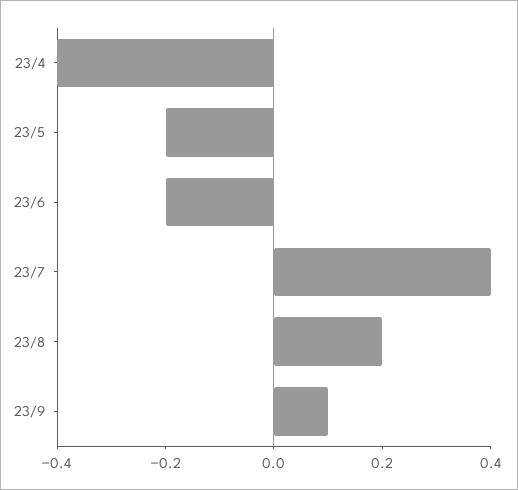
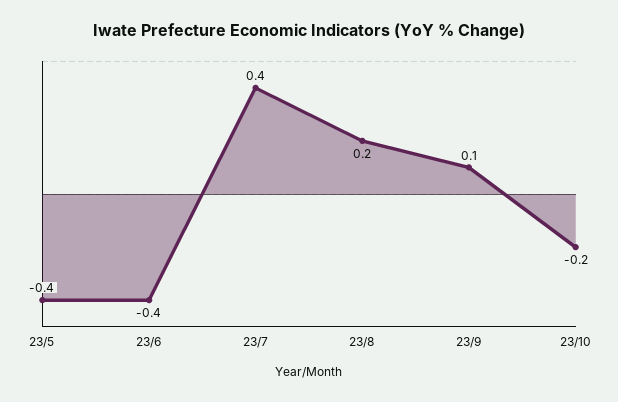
23/4: -0.4 -> none
23/5: -0.2 -> -0.4
23/6: -0.2 -> -0.4
23/10: none -> -0.2

